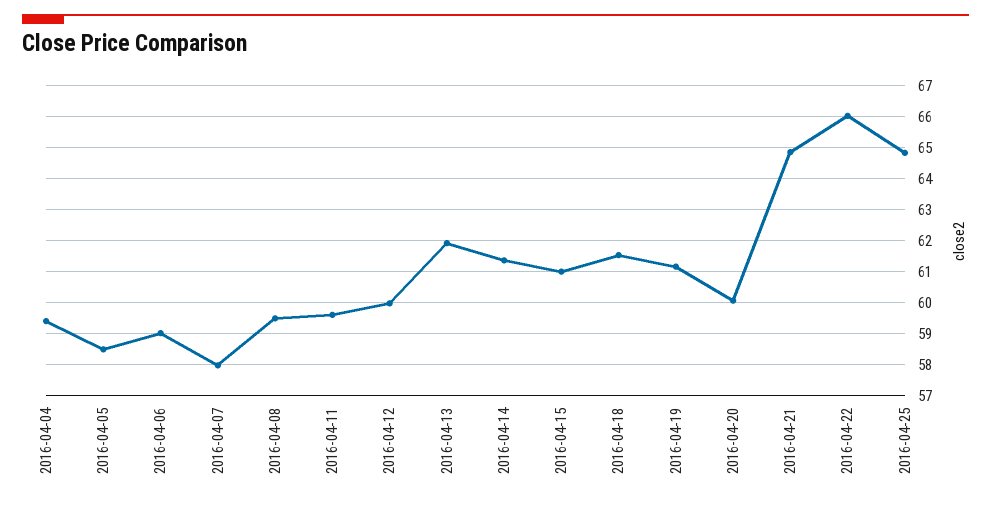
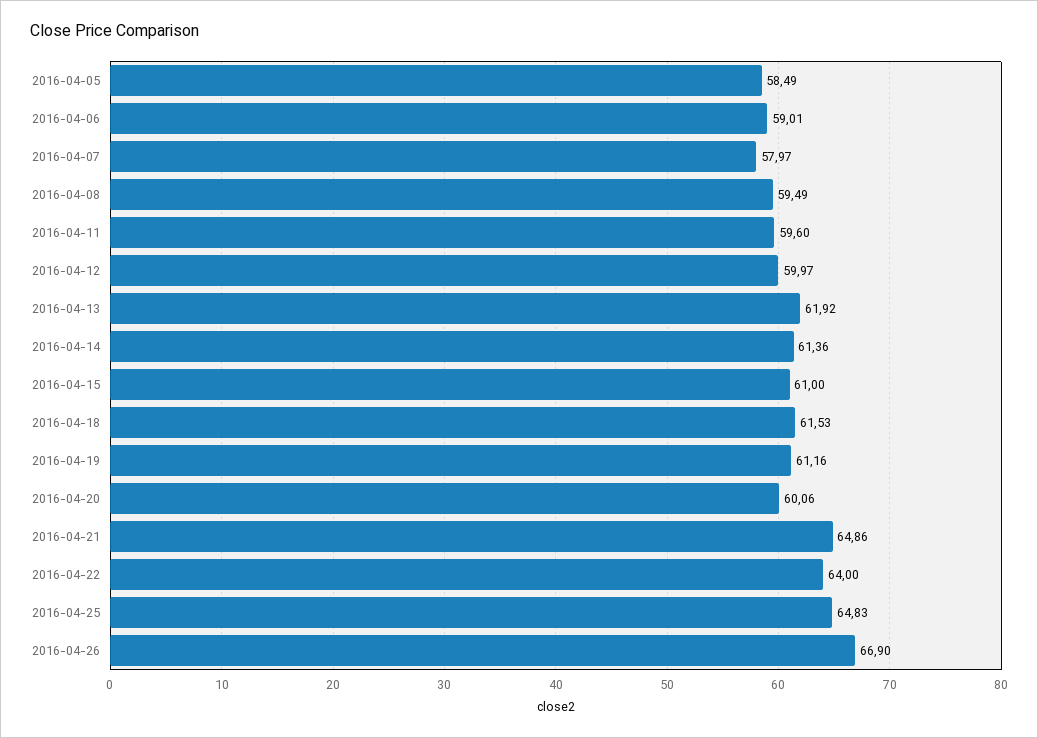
2016-04-04: 59.4 -> none
2016-04-22: 66 -> 64
2016-04-26: none -> 66.9

